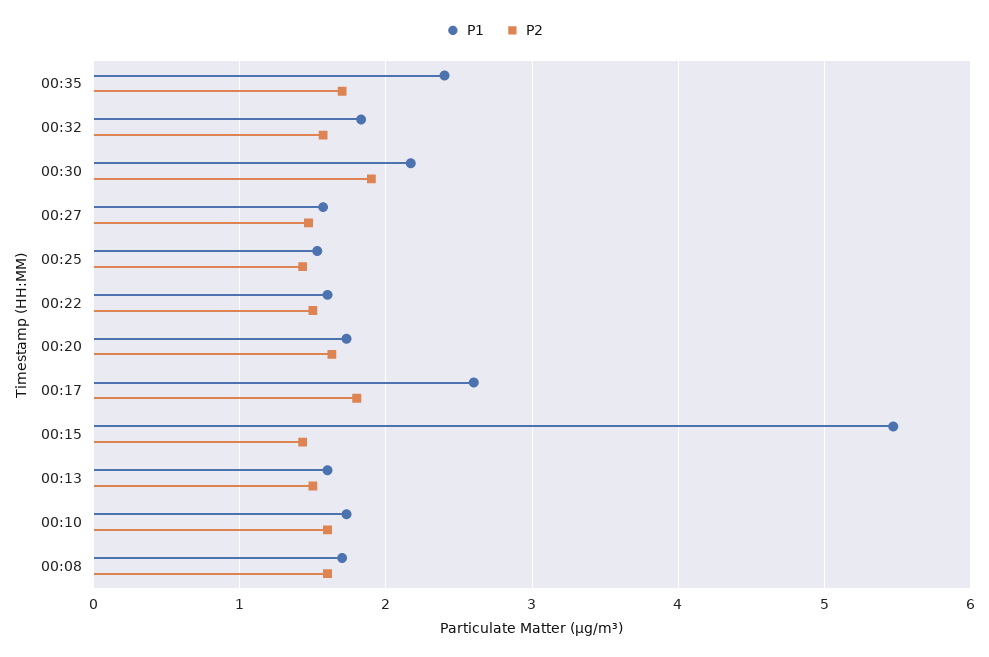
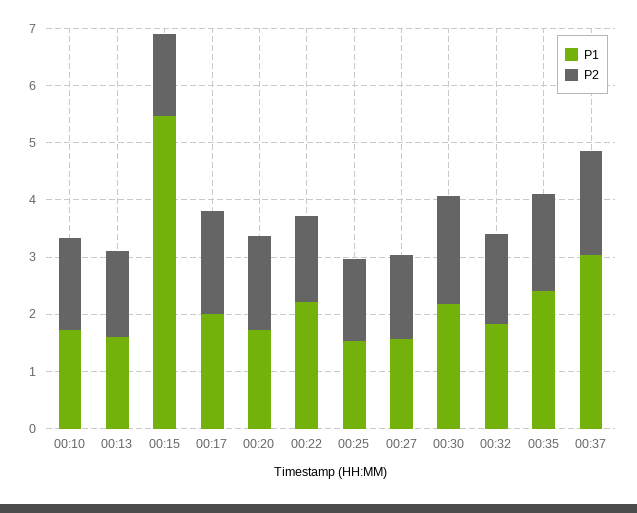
P1, 00:22: 1.6 -> 2.2
P1, 00:17: 2.6 -> 2
P1, 00:08: 1.7 -> none
P2, 00:08: 1.6 -> none
P1, 00:37: none -> 3
P2, 00:37: none -> 1.8

